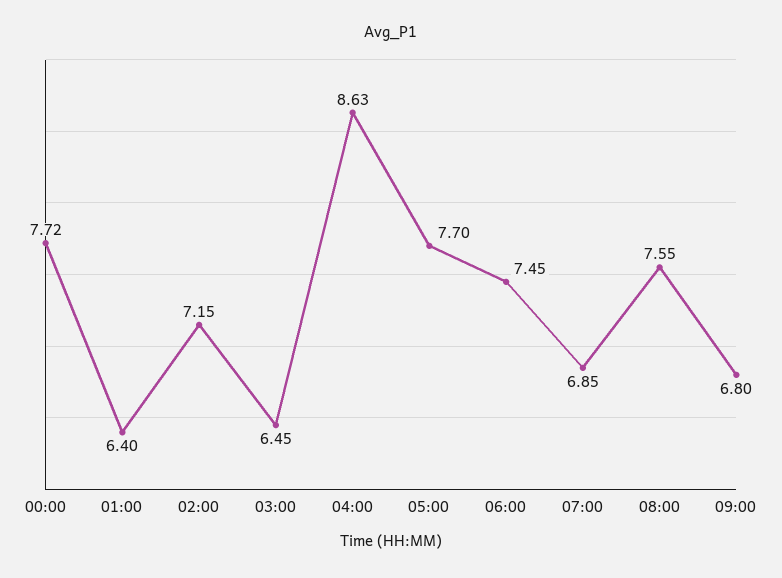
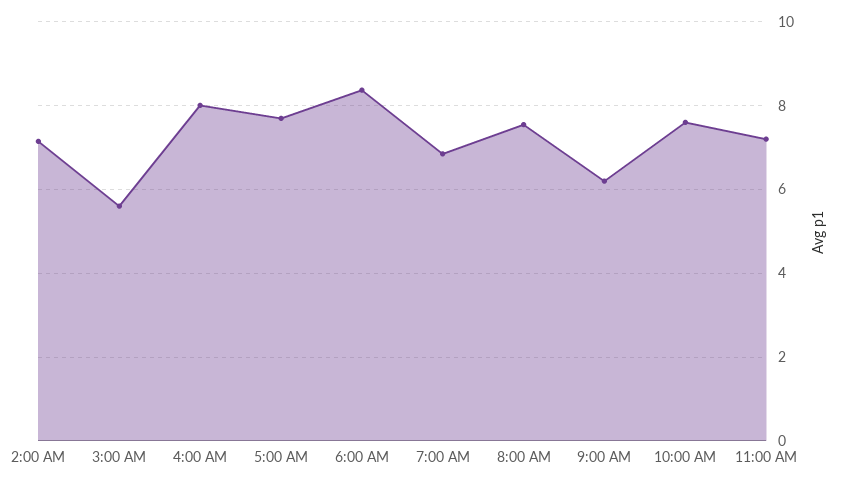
00:00: 7.72 -> none
01:00: 6.4 -> none
03:00: 6.45 -> 5.6
04:00: 8.63 -> 8
06:00: 7.45 -> 8.4
09:00: 6.8 -> 6.2
10:00 AM: none -> 7.6
11:00 AM: none -> 7.2

